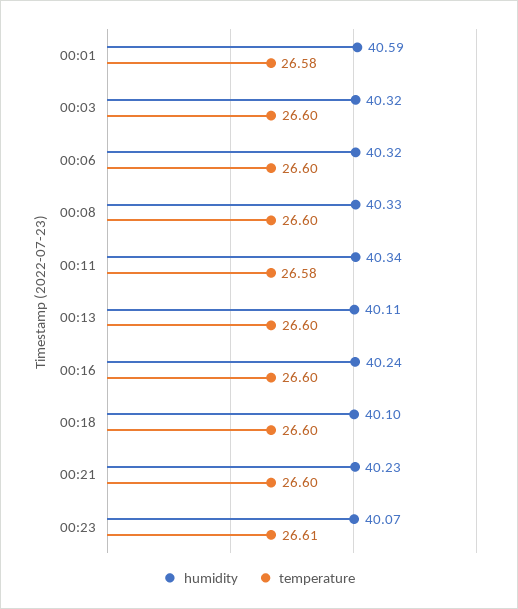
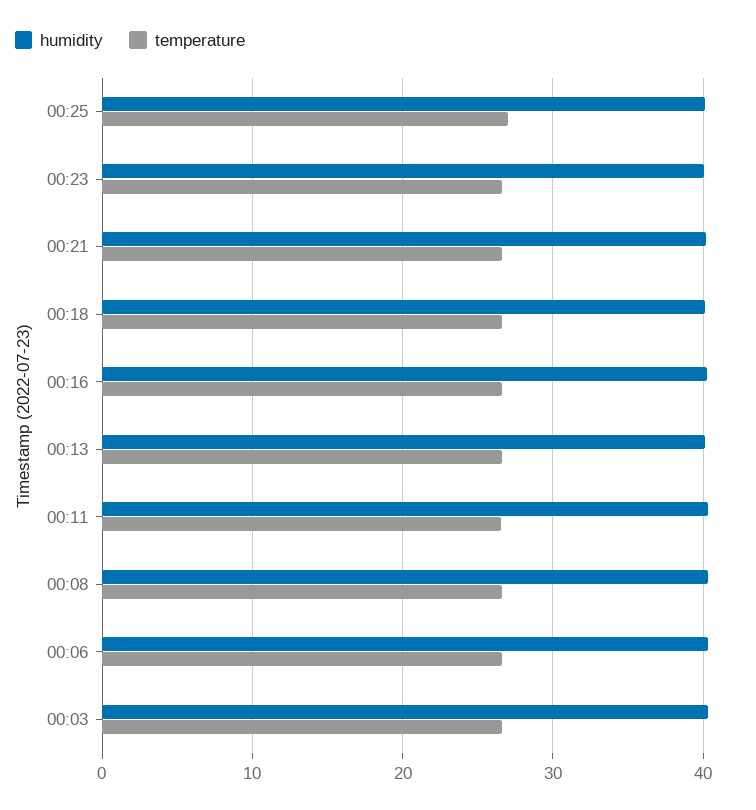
humidity, 00:01: 40.59 -> none
temperature, 00:01: 26.58 -> none
humidity, 00:25: none -> 40
temperature, 00:25: none -> 27

